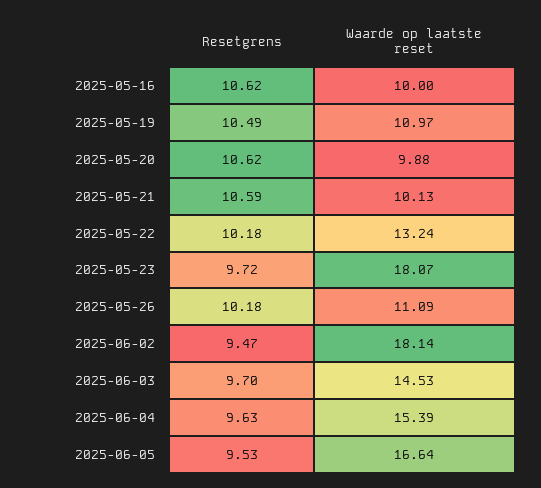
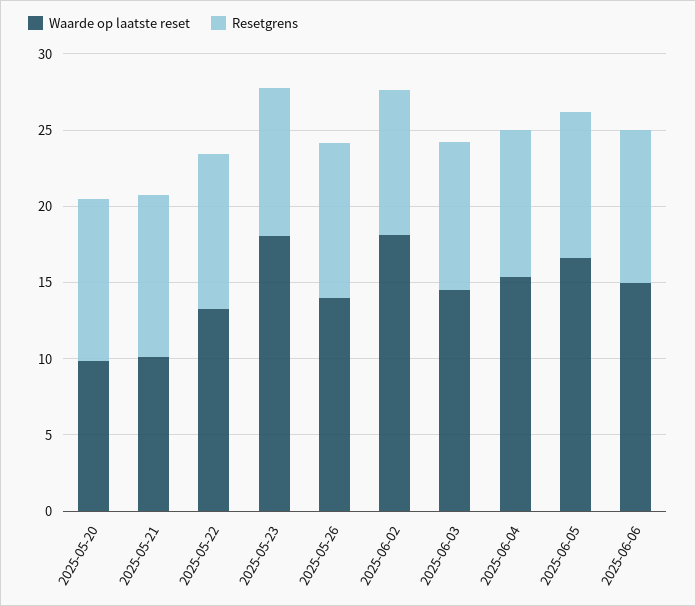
Resetgrens, 2025-05-16: 10.62 -> none
Waarde op laatste reset, 2025-05-16: 10 -> none
Resetgrens, 2025-05-19: 10.49 -> none
Waarde op laatste reset, 2025-05-19: 10.97 -> none
Waarde op laatste reset, 2025-05-26: 11.09 -> 14
Waarde op laatste reset, 2025-06-06: none -> 15
Resetgrens, 2025-06-06: none -> 10

